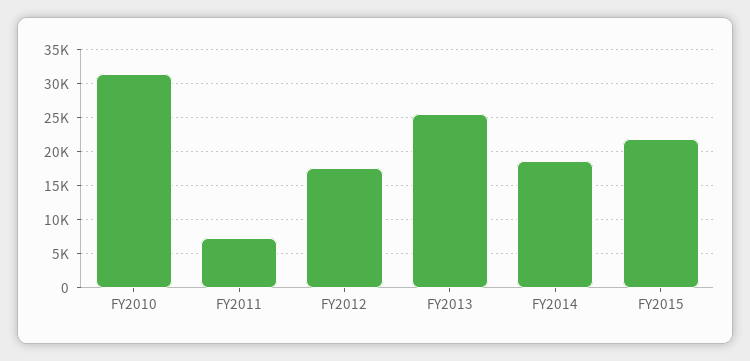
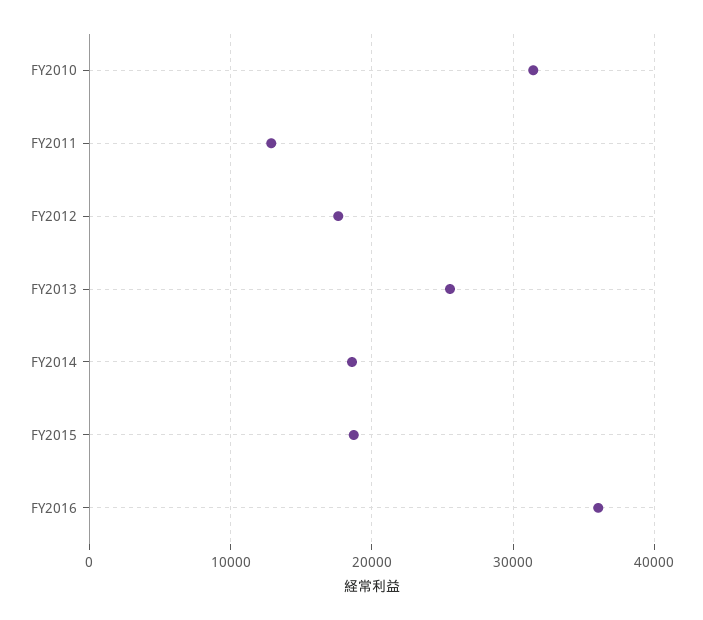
FY2011: 7000 -> 13000
FY2015: 22000 -> 19000
FY2016: none -> 36000

